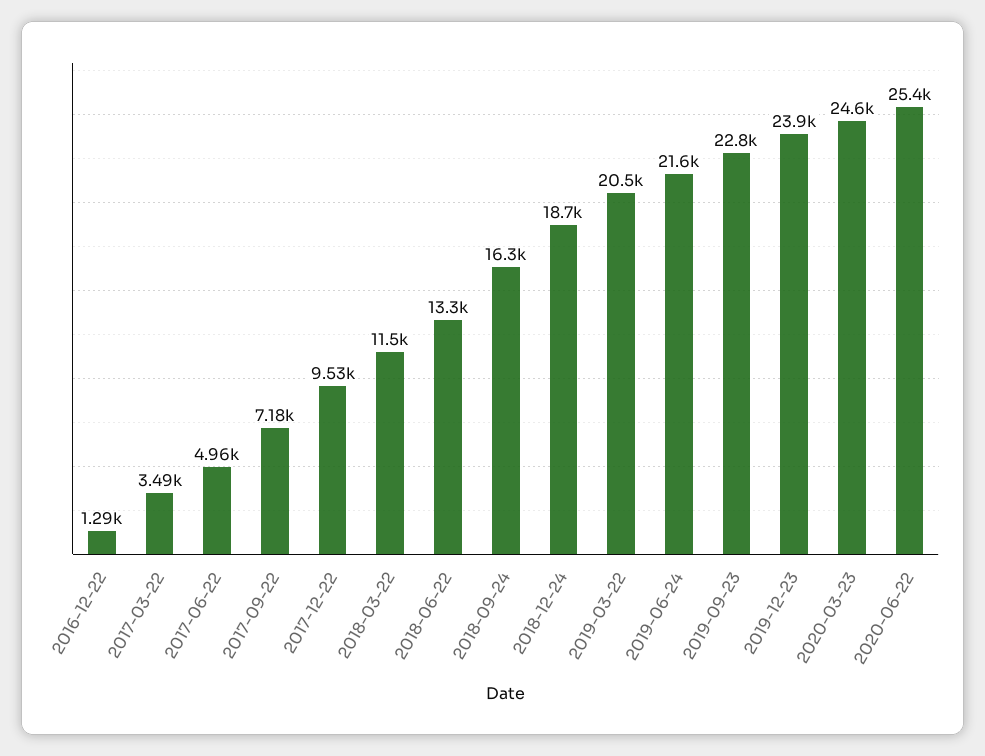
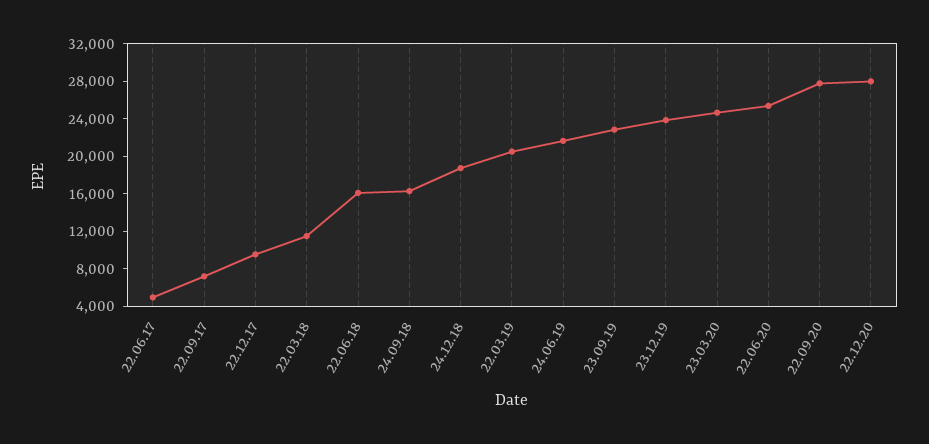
2016-12-22: 1290 -> none
2017-03-22: 3490 -> none
2018-06-22: 13300 -> 16000
22.09.20: none -> 28000
22.12.20: none -> 28000

